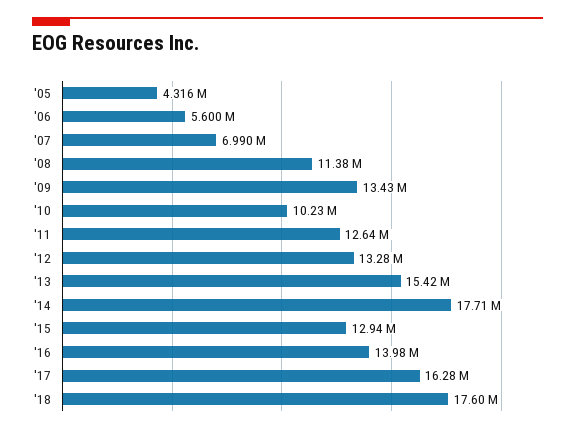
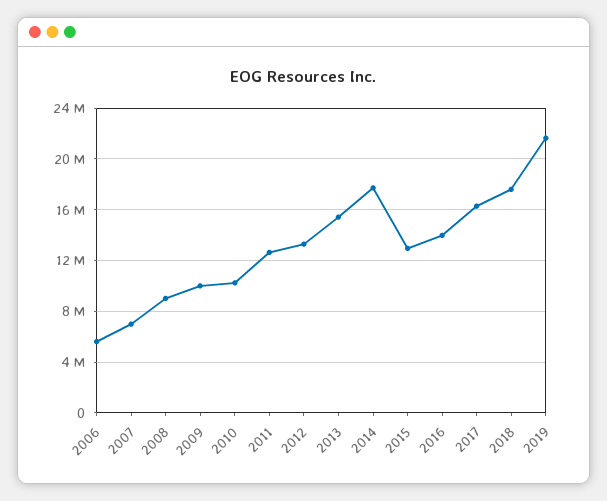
'05: 4316000 -> none
'08: 11380000 -> 9000000
'09: 13430000 -> 10000000
2019: none -> 21500000

